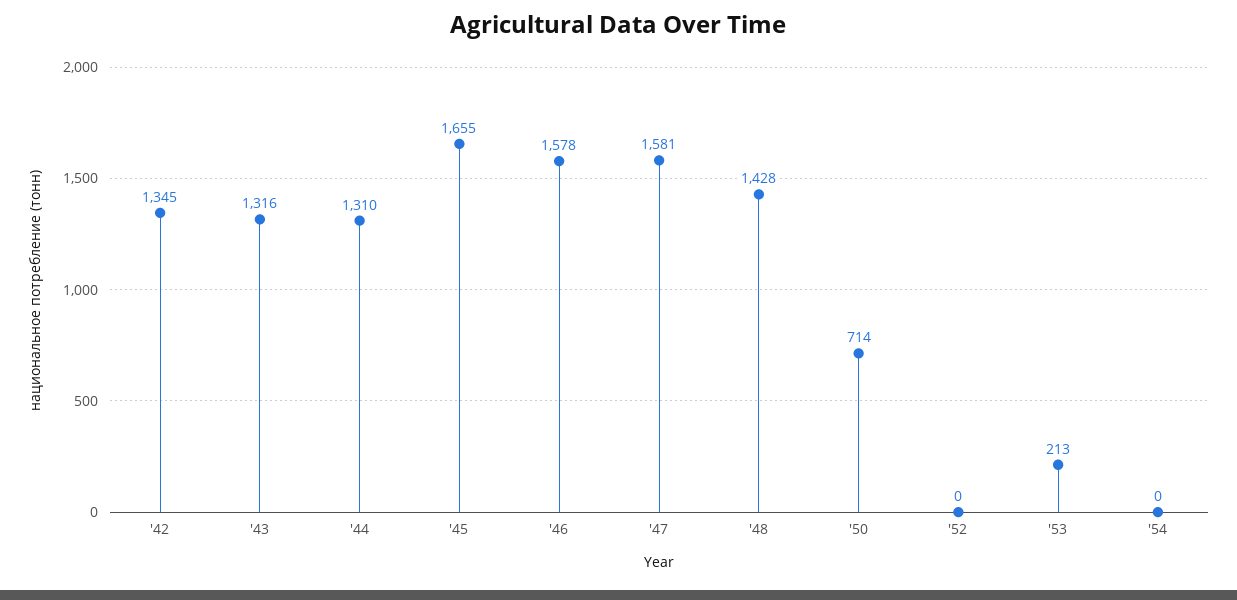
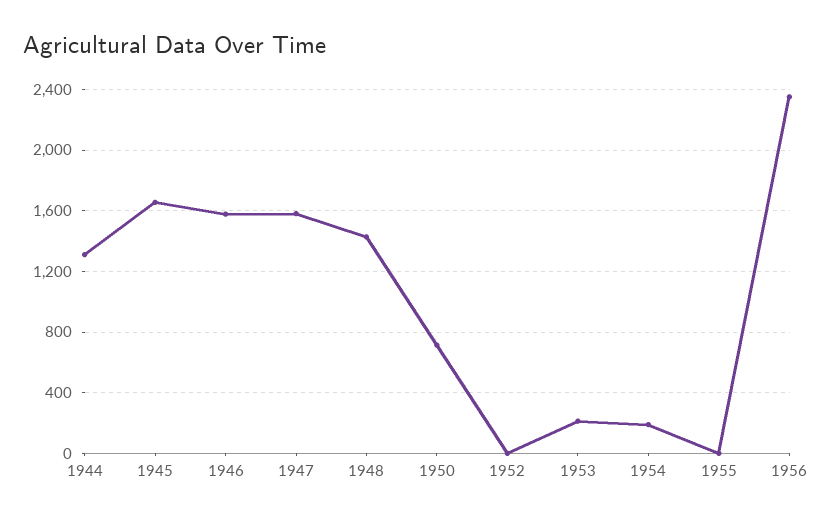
'42: 1345 -> none
'43: 1316 -> none
'54: 0 -> 200
1955: none -> 0
1956: none -> 2350

